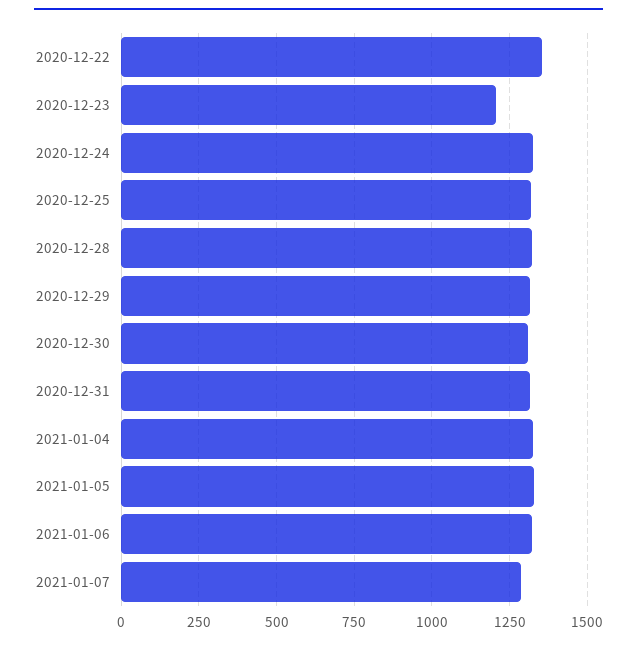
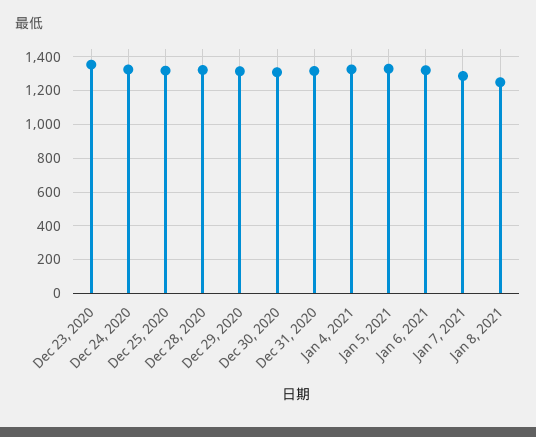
2020-12-22: 1350 -> none
2020-12-23: 1200 -> 1350
Jan 8, 2021: none -> 1250

